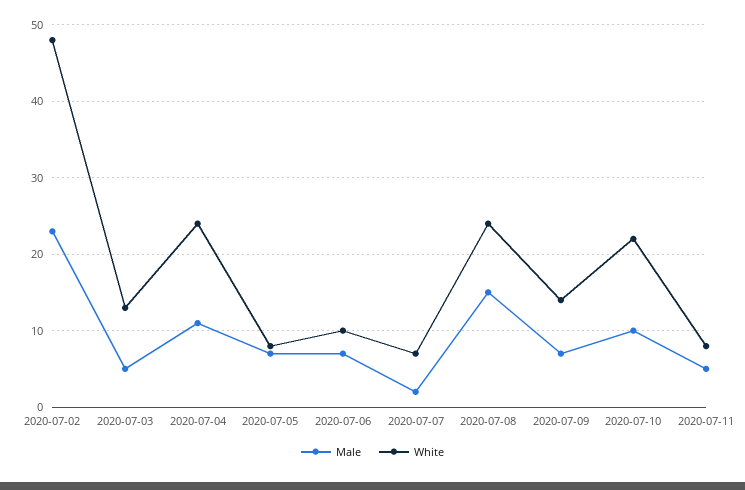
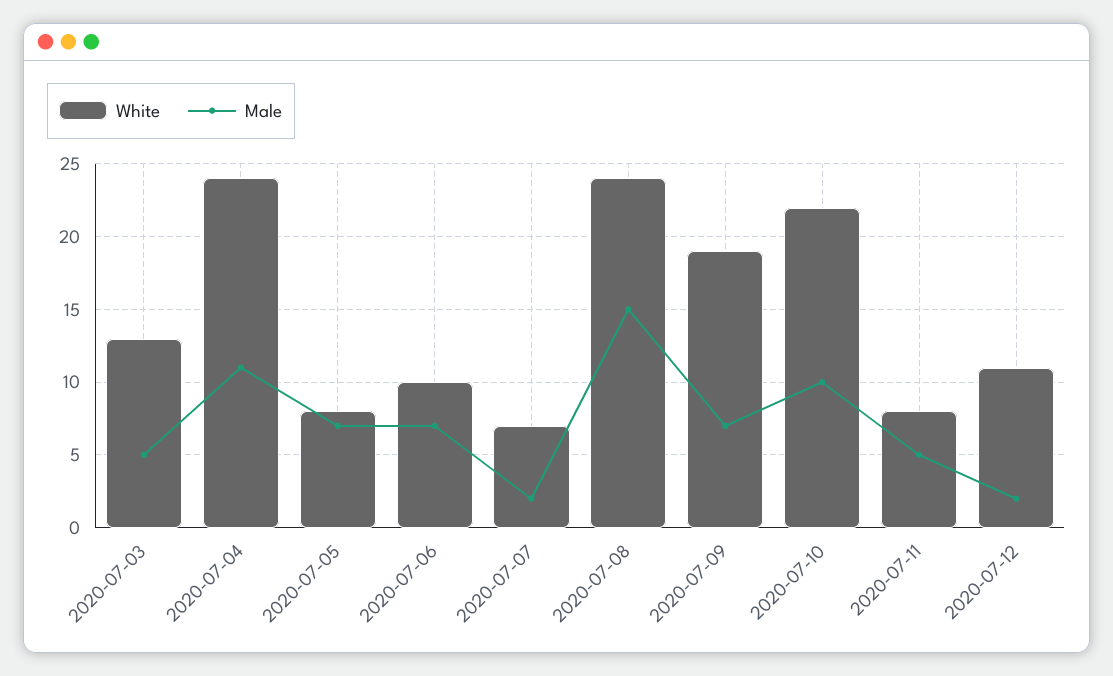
Male, 2020-07-02: 23 -> none
White, 2020-07-02: 48 -> none
White, 2020-07-09: 14 -> 19
White, 2020-07-12: none -> 11
Male, 2020-07-12: none -> 2

